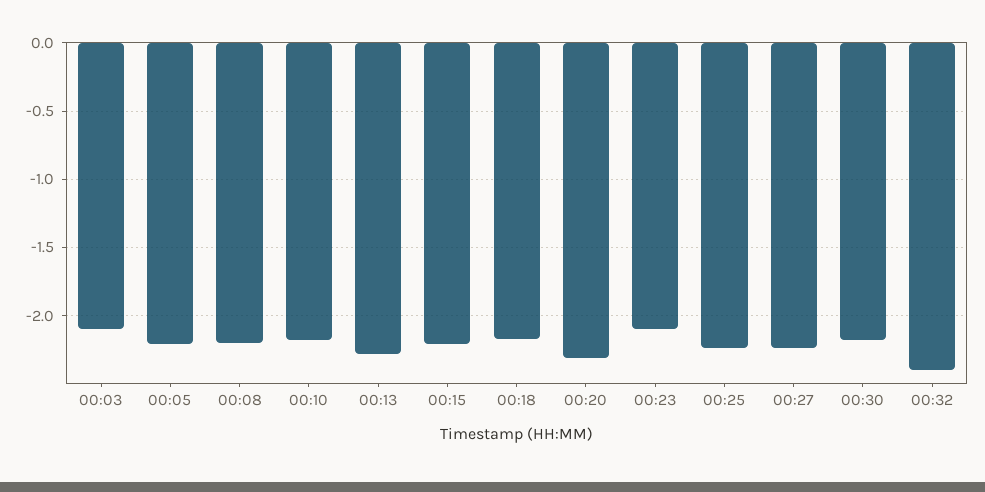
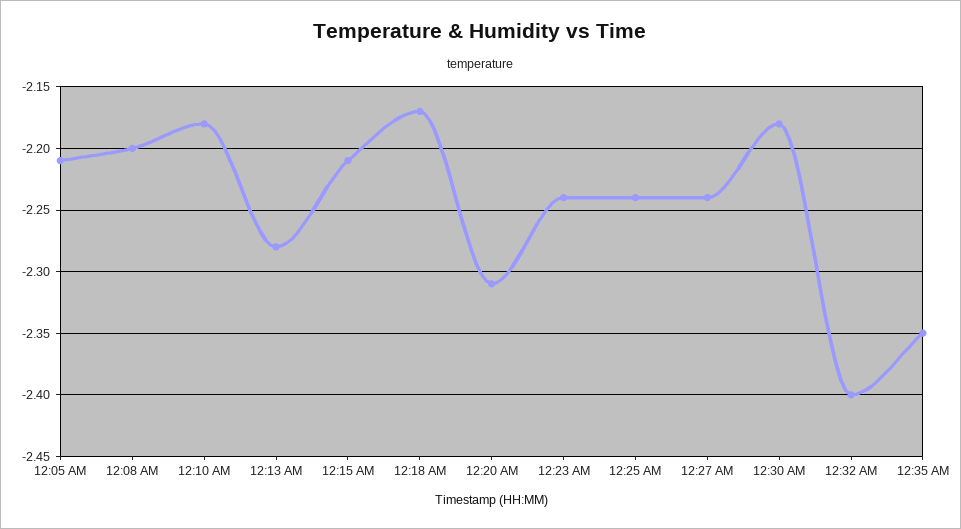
00:03: -2.1 -> none
00:23: -2.1 -> -2.24
12:35 AM: none -> -2.35

